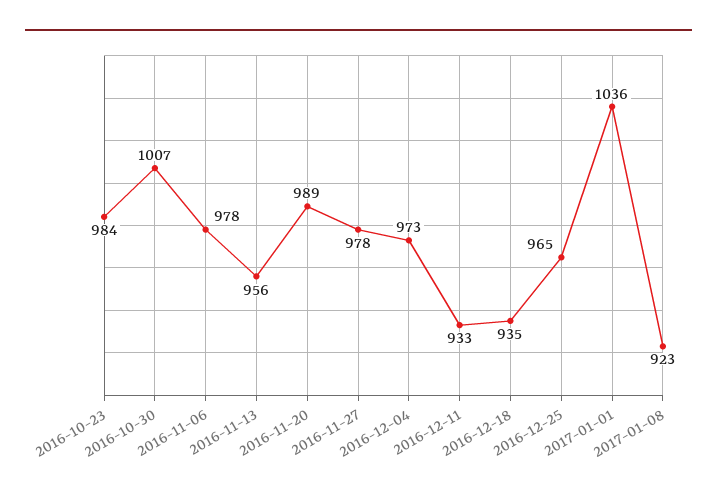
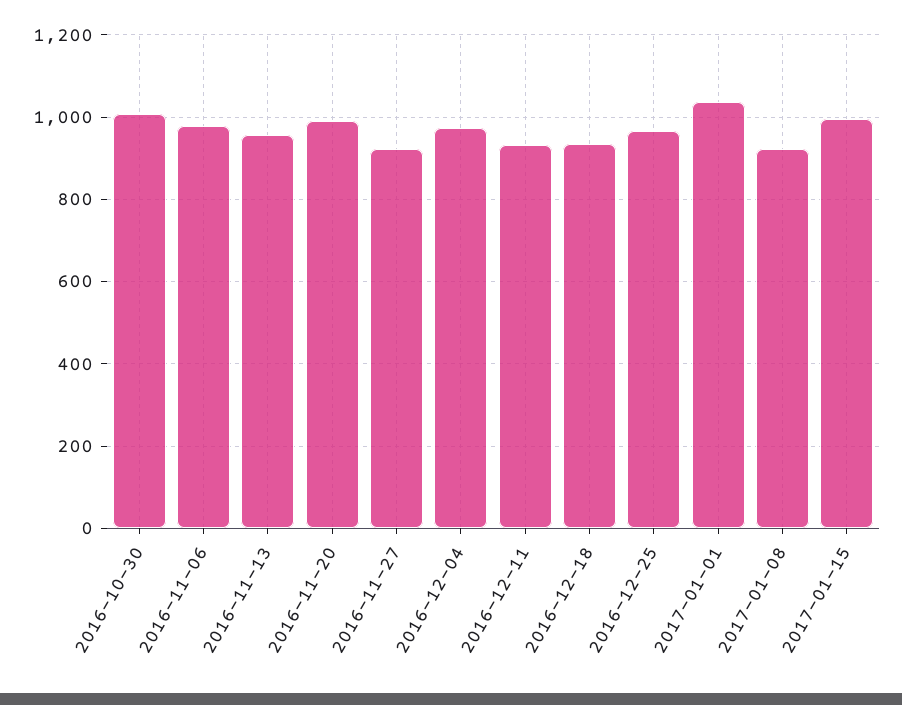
2016-10-23: 984 -> none
2016-11-27: 978 -> 920
2017-01-15: none -> 1000

